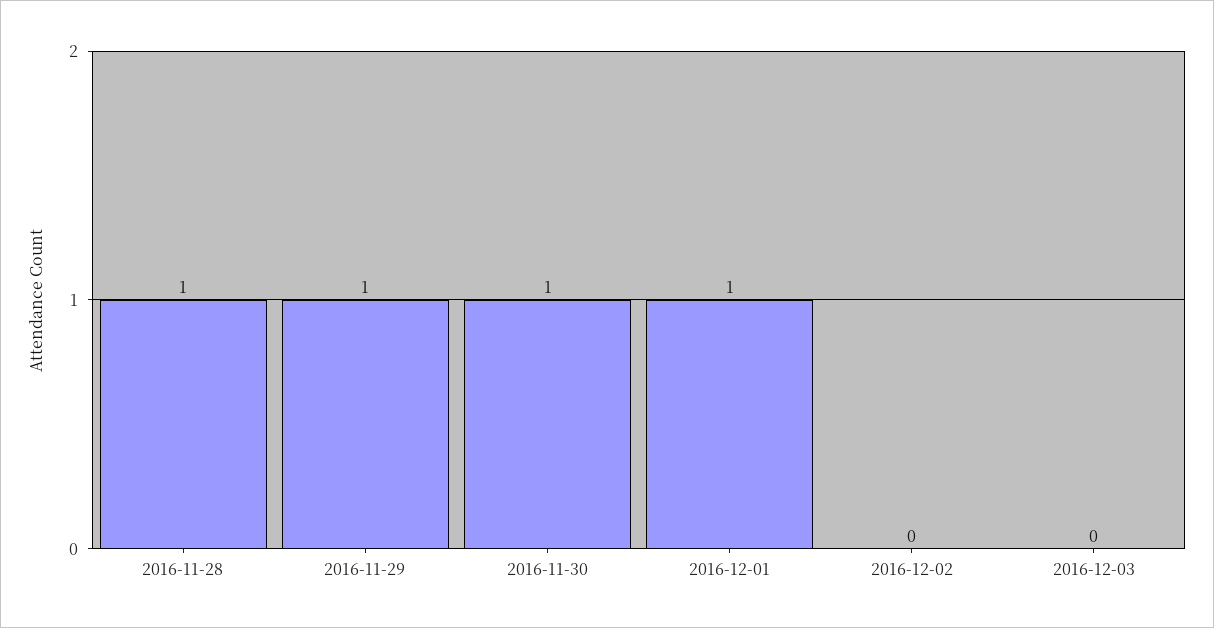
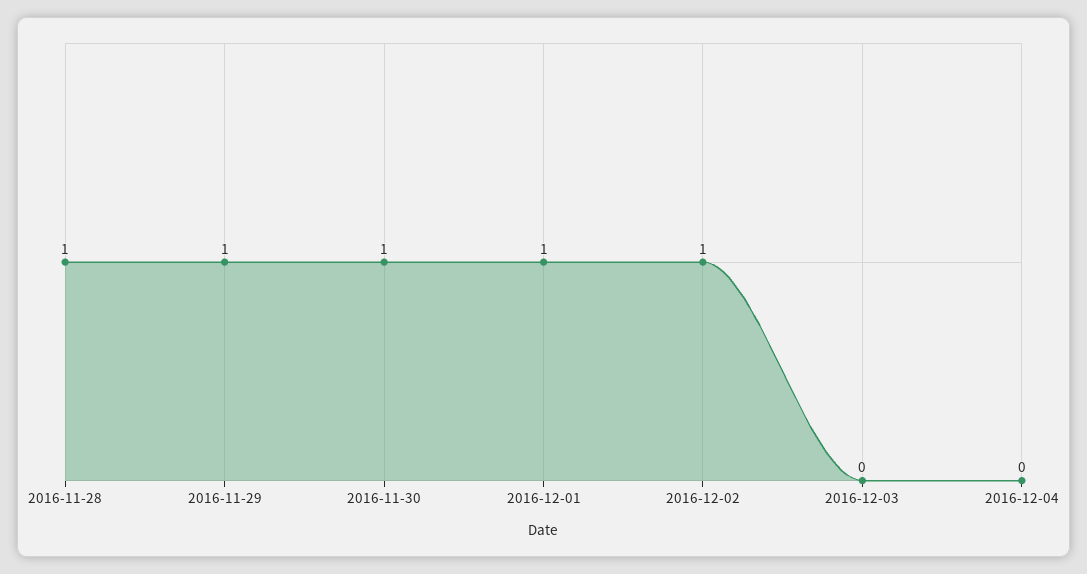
2016-12-02: 0 -> 1
2016-12-04: none -> 0

